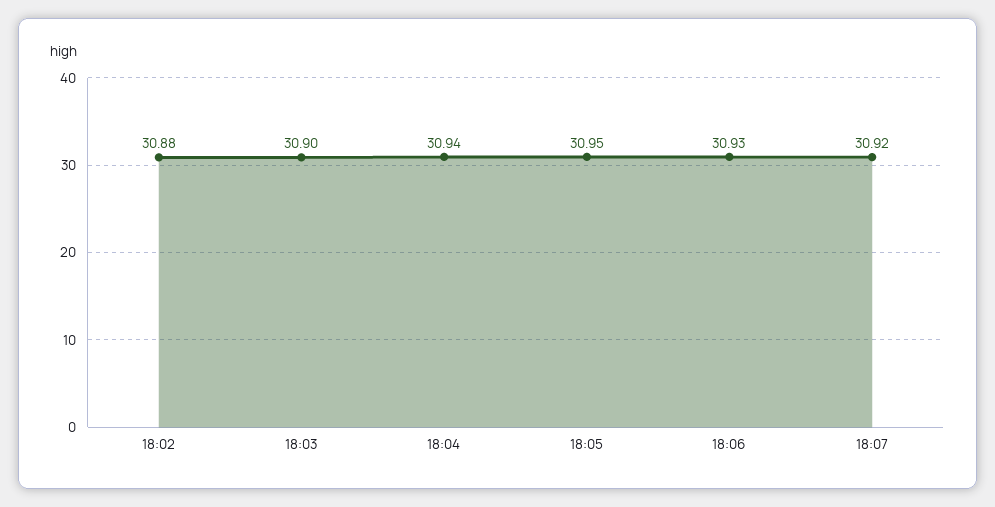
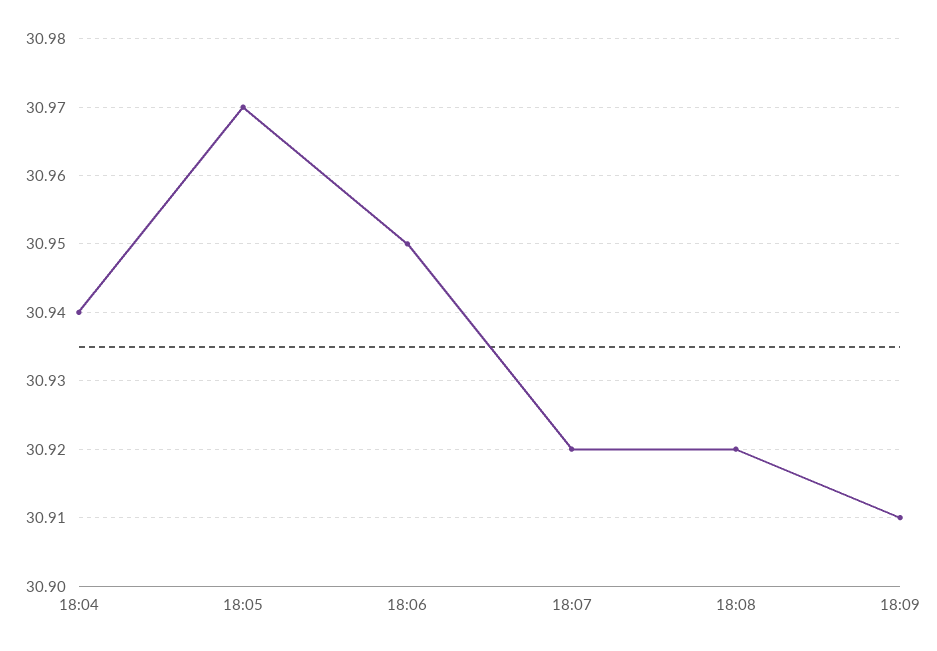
18:02: 30.88 -> none
18:03: 30.9 -> none
18:05: 30.95 -> 30.97
18:06: 30.93 -> 30.95
18:08: none -> 30.92
18:09: none -> 30.91

